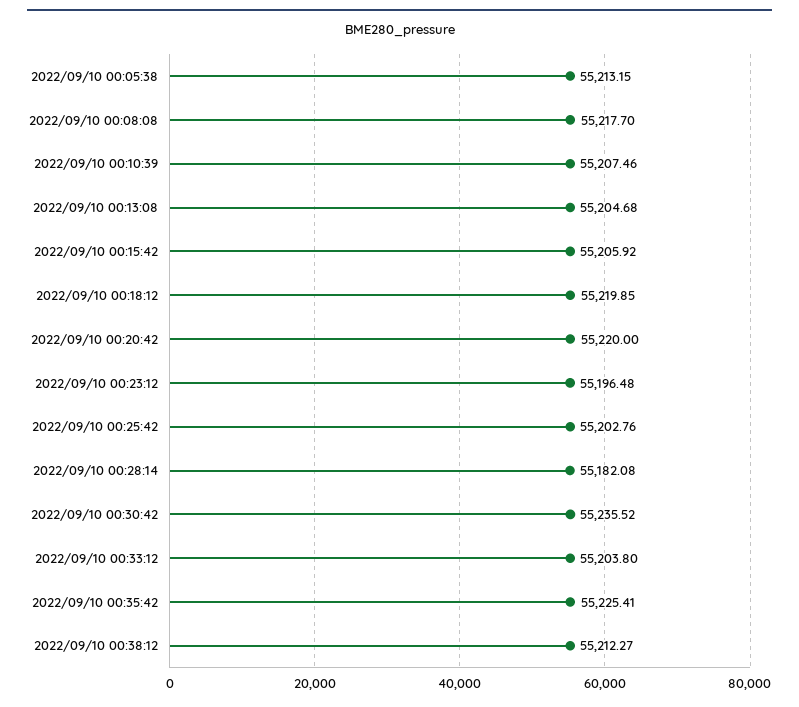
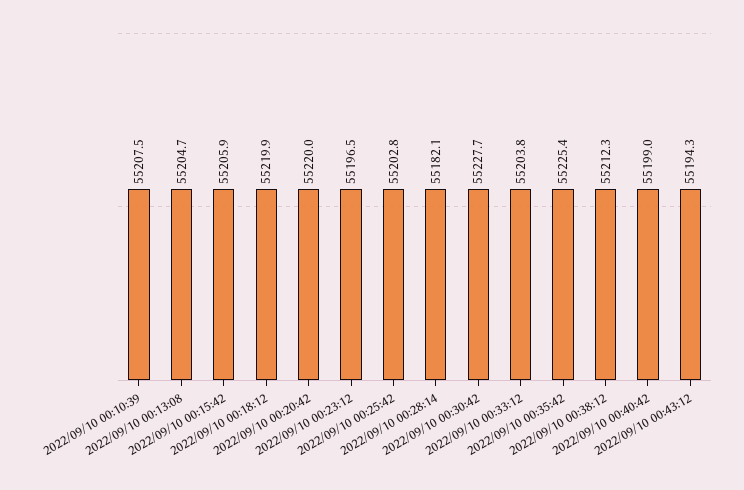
2022/09/10 00:05:38: 55213.15 -> none
2022/09/10 00:08:08: 55217.7 -> none
2022/09/10 00:30:42: 55235.52 -> 55227.7
2022/09/10 00:40:42: none -> 55199
2022/09/10 00:43:12: none -> 55194.3

